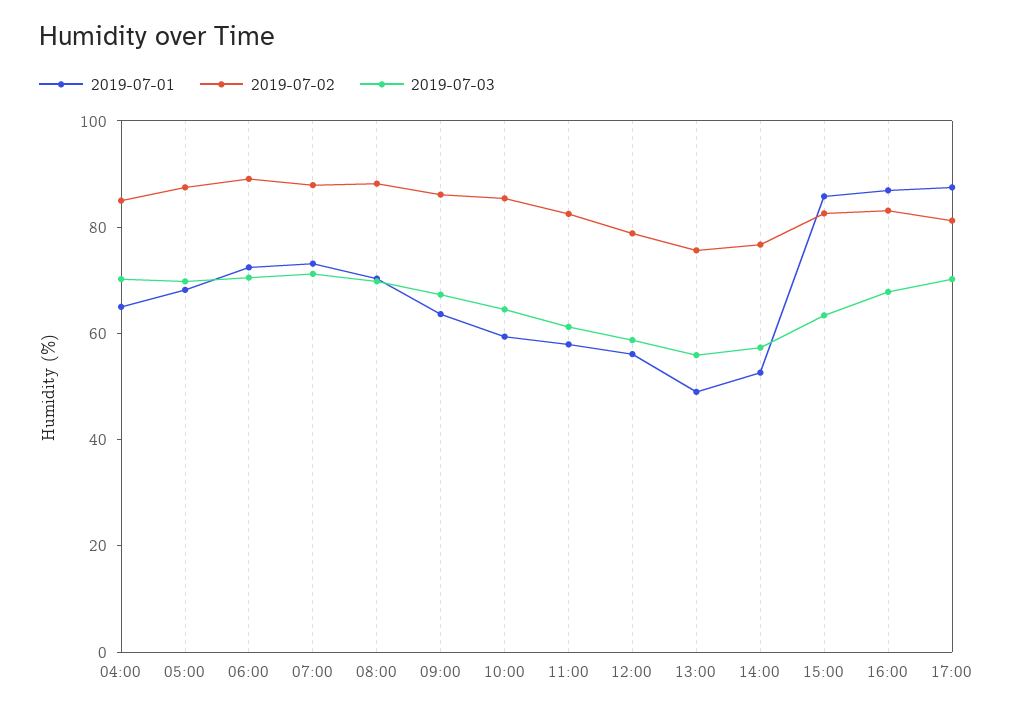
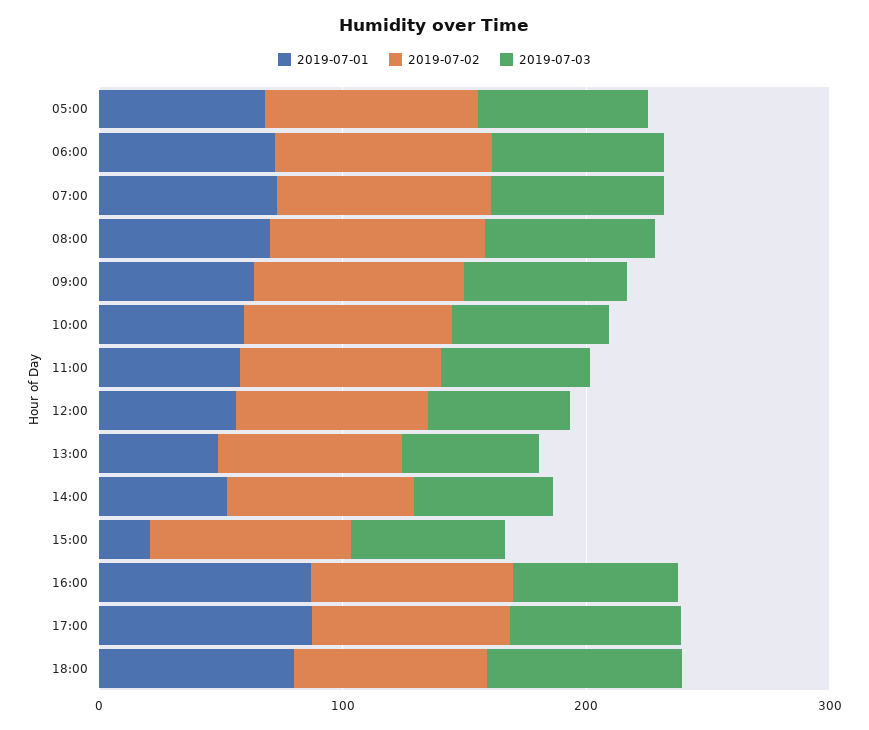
2019-07-01, 04:00: 65 -> none
2019-07-02, 04:00: 85 -> none
2019-07-03, 04:00: 70 -> none
2019-07-01, 15:00: 85 -> 20
2019-07-01, 18:00: none -> 80
2019-07-02, 18:00: none -> 80
2019-07-03, 18:00: none -> 80

